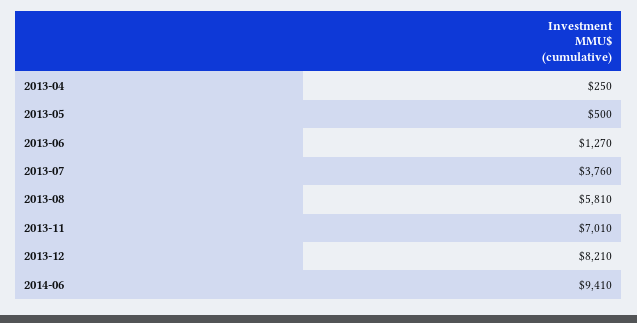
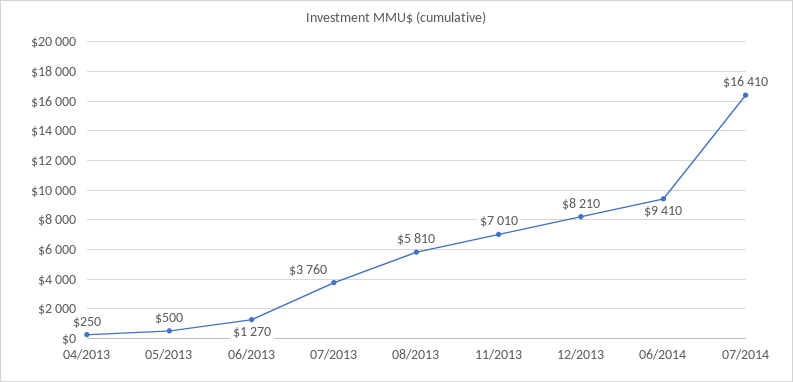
07/2014: none -> 16410

